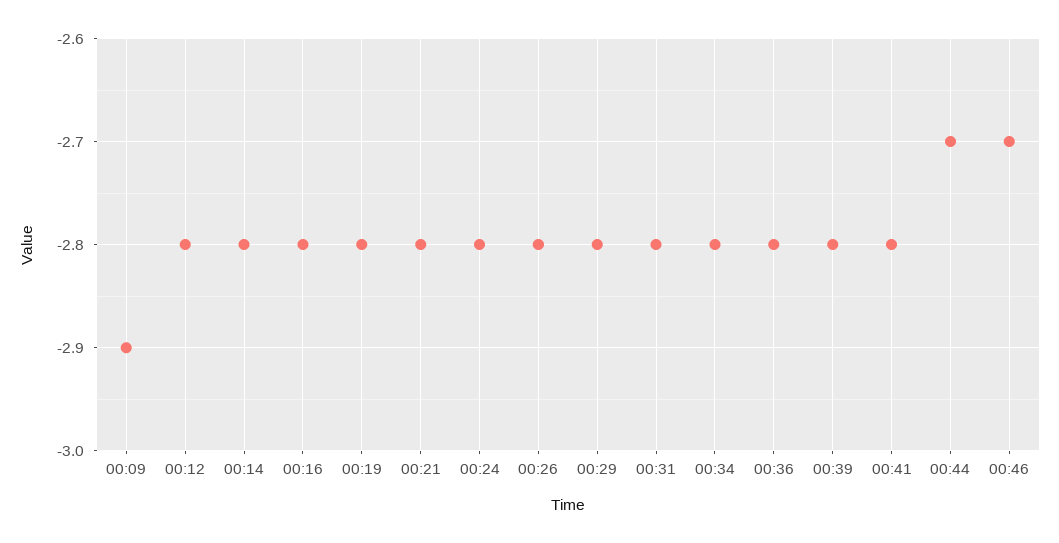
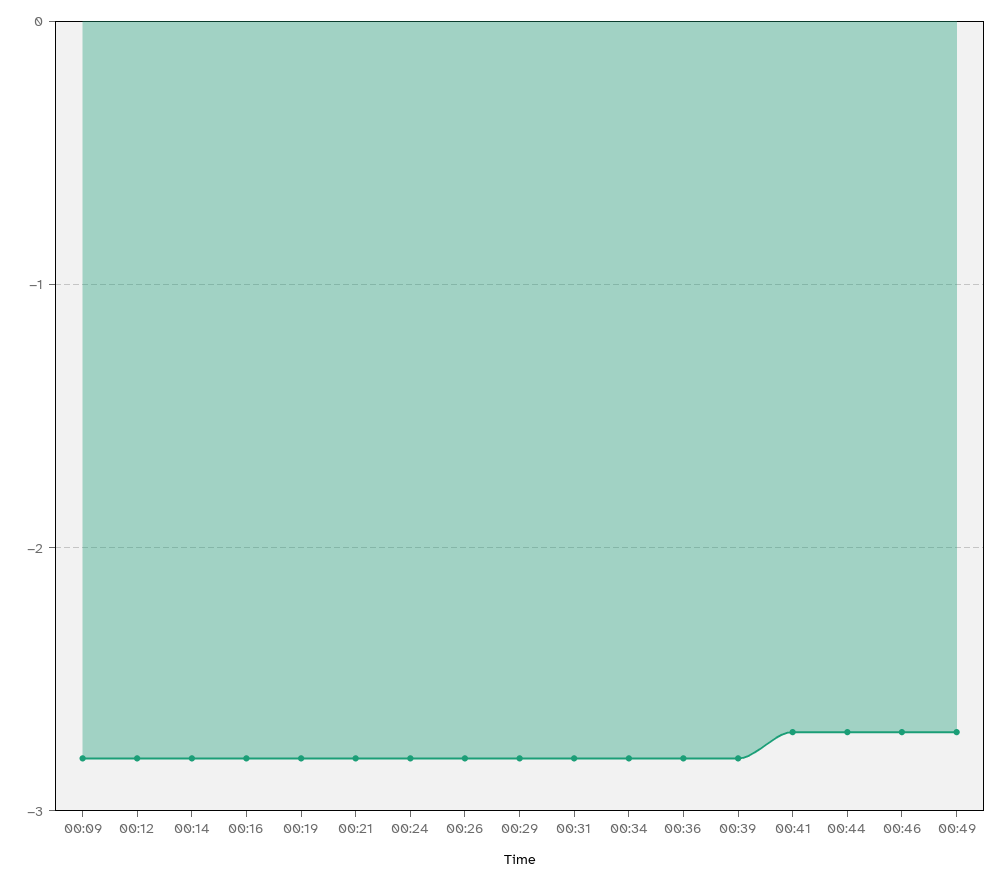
00:09: -2.9 -> -2.8
00:41: -2.8 -> -2.7
00:49: none -> -2.7

